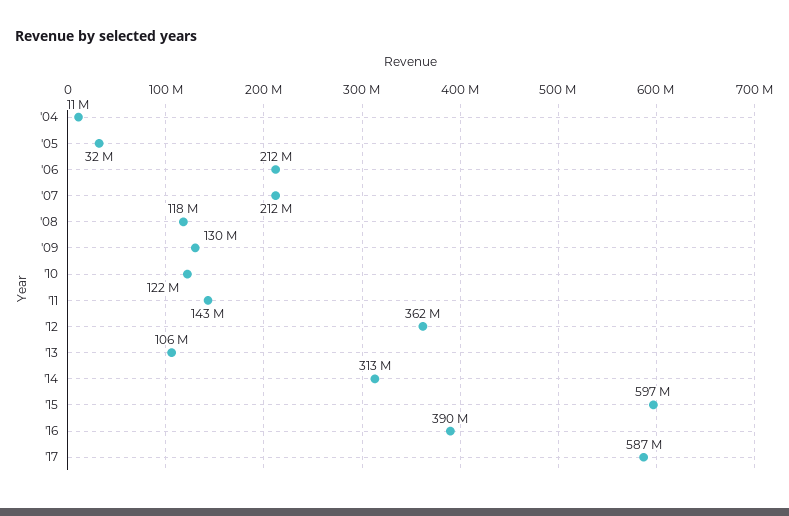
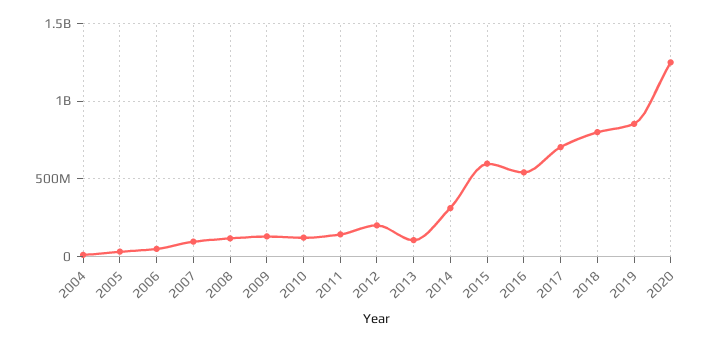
'06: 212000000 -> 50000000
'07: 212000000 -> 100000000
'12: 362000000 -> 200000000
'16: 390000000 -> 550000000
'17: 587000000 -> 700000000
2018: none -> 800000000
2019: none -> 850000000
2020: none -> 1250000000

